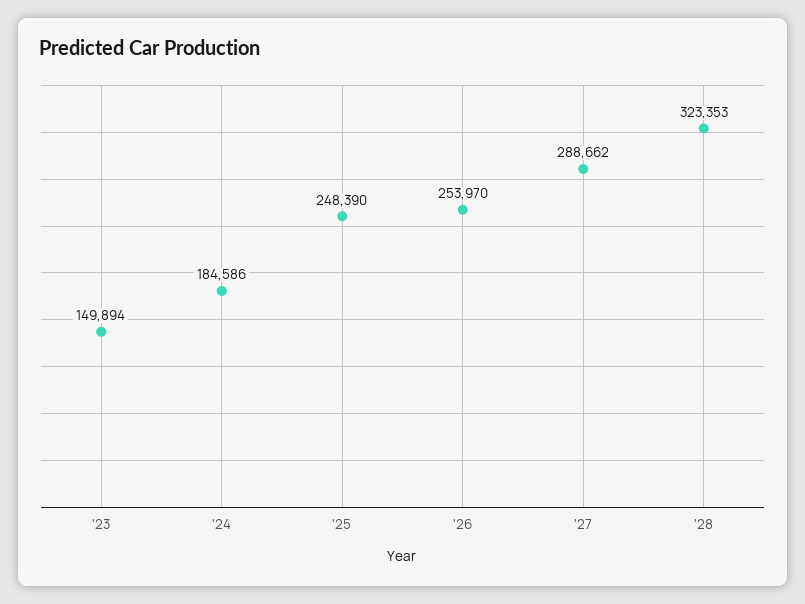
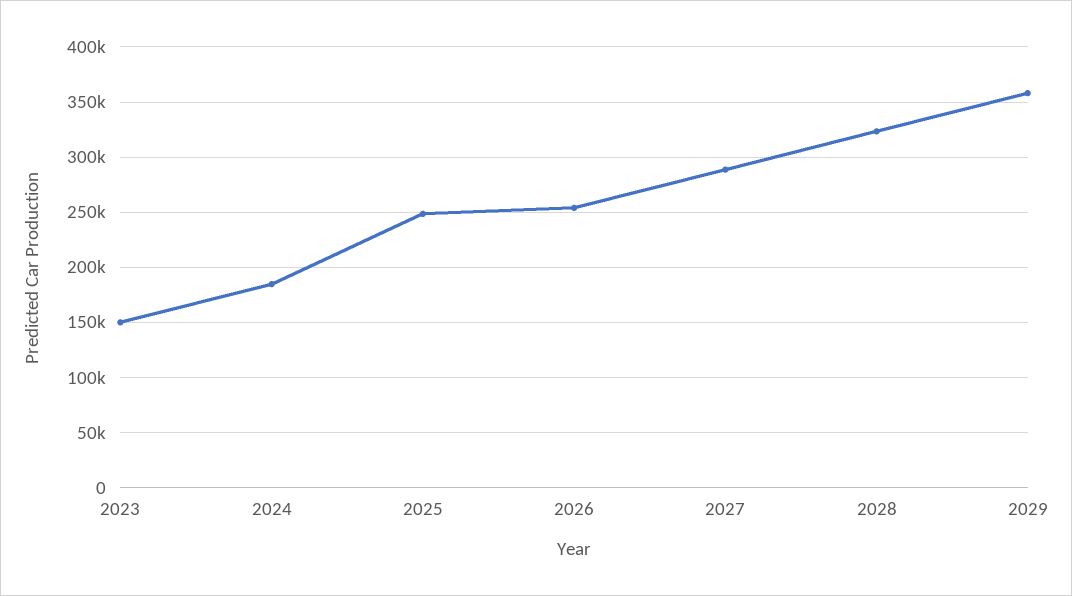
2029: none -> 360000

